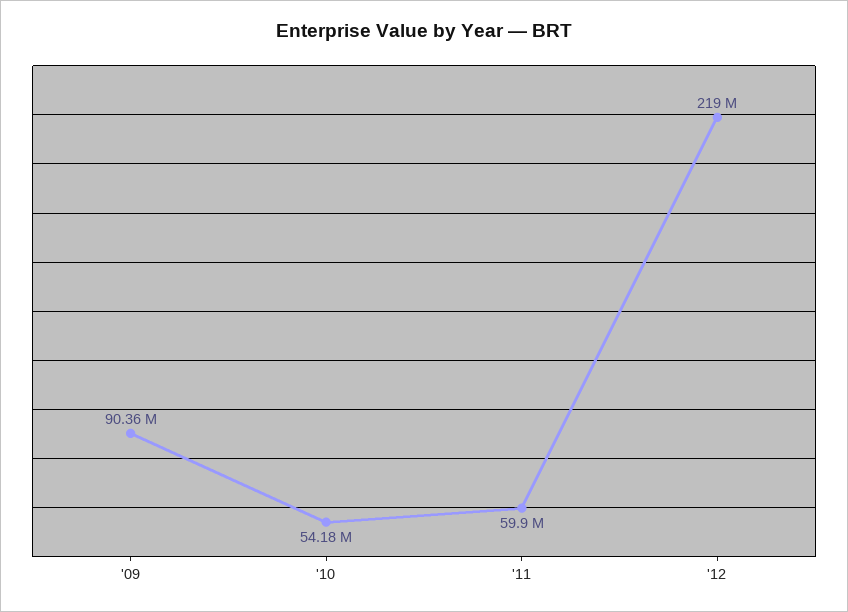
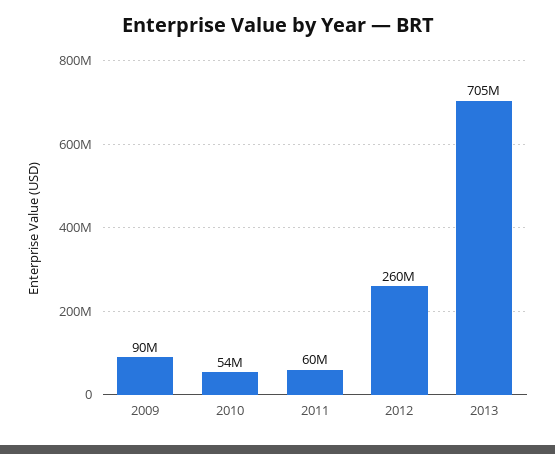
'12: 219000000 -> 260000000
2013: none -> 705000000

